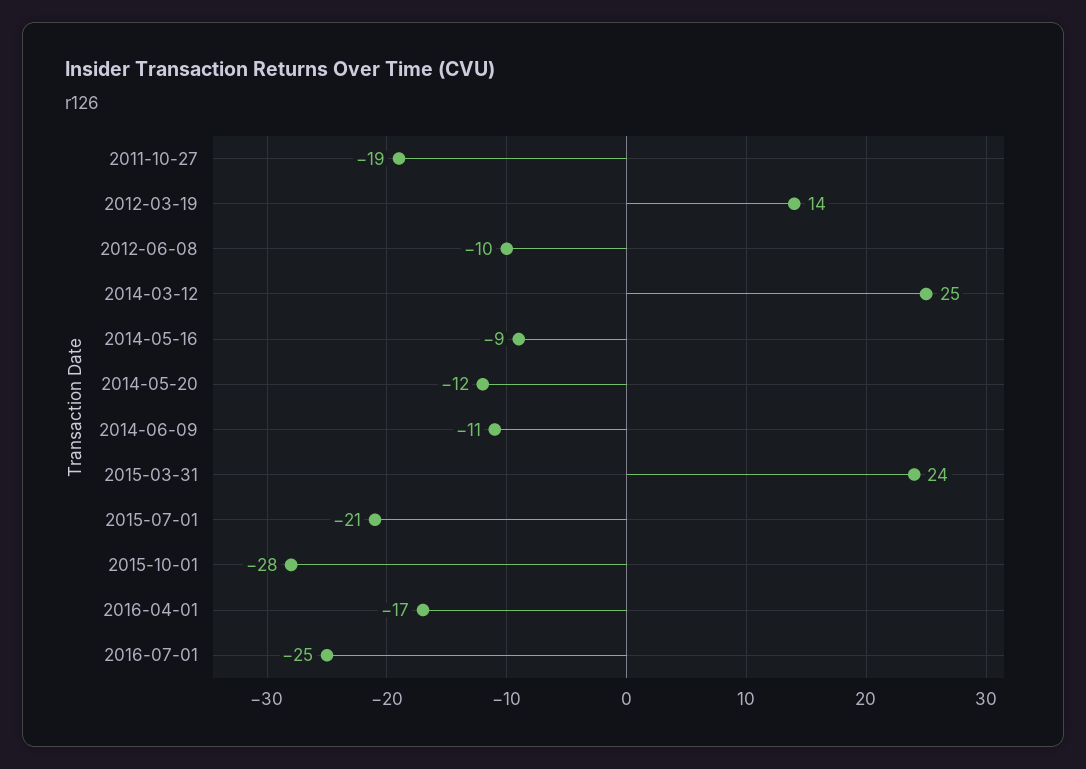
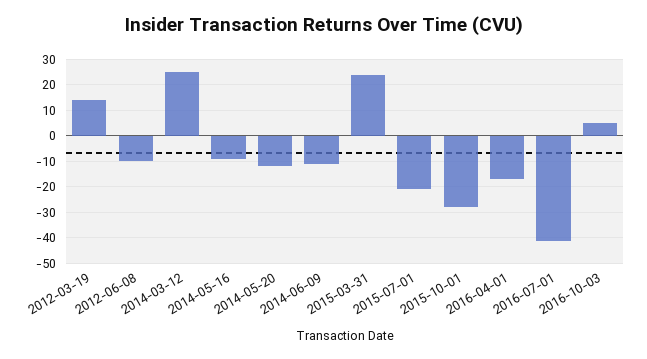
2011-10-27: -19 -> none
2016-07-01: -25 -> -40
2016-10-03: none -> 5

